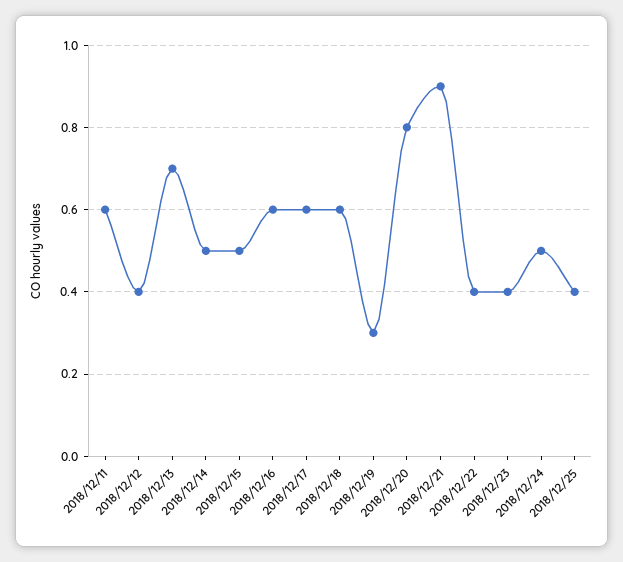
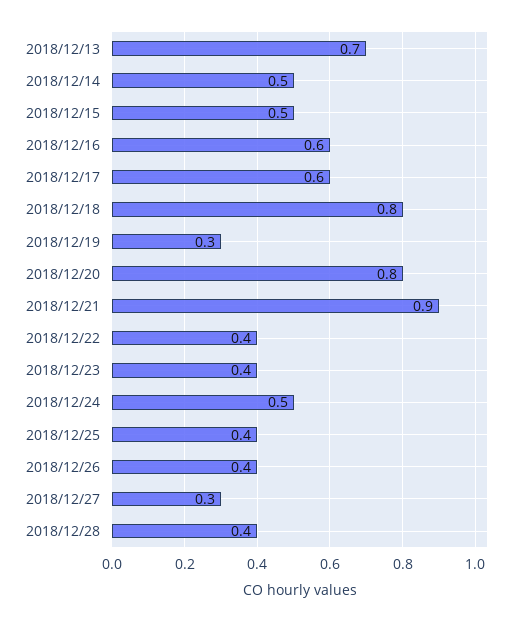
2018/12/11: 0.6 -> none
2018/12/12: 0.4 -> none
2018/12/18: 0.6 -> 0.8
2018/12/26: none -> 0.4
2018/12/27: none -> 0.3
2018/12/28: none -> 0.4

